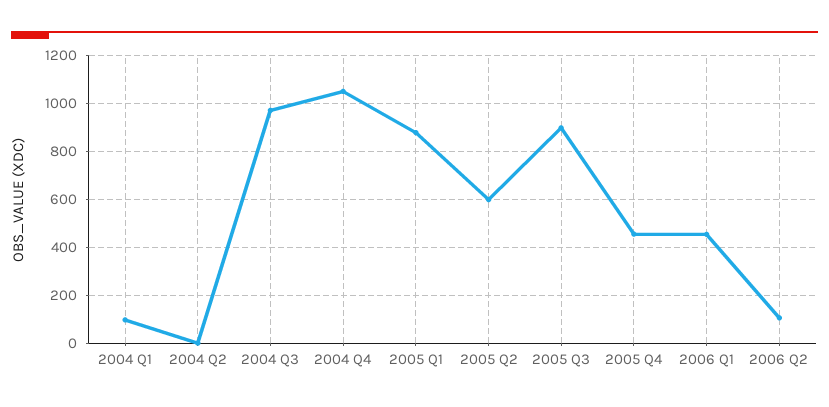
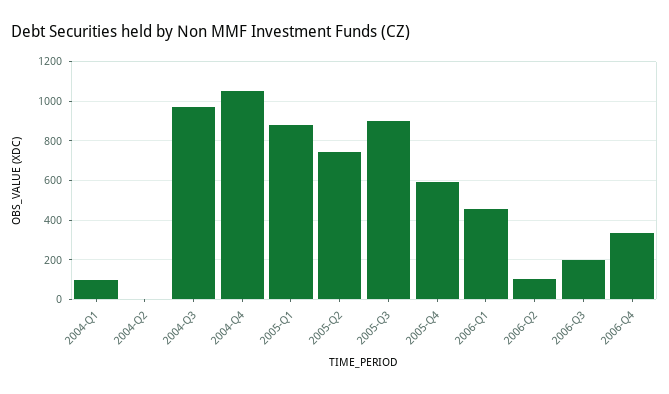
2005 Q2: 600 -> 750
2005 Q4: 450 -> 600
2006-Q3: none -> 200
2006-Q4: none -> 350

